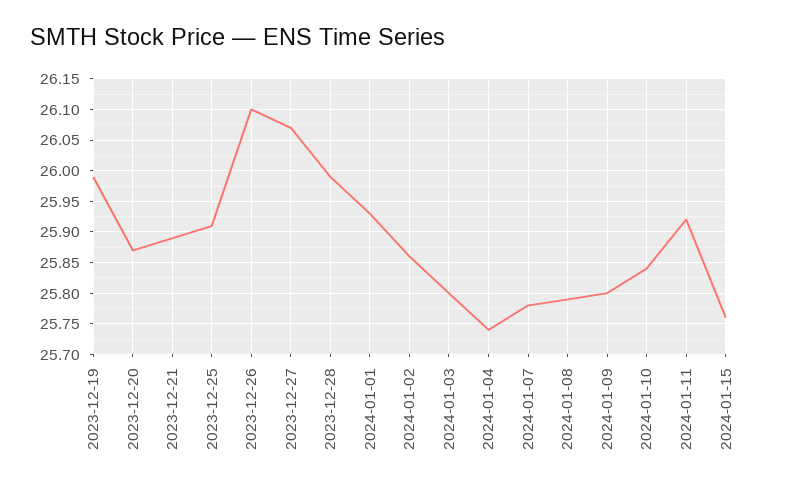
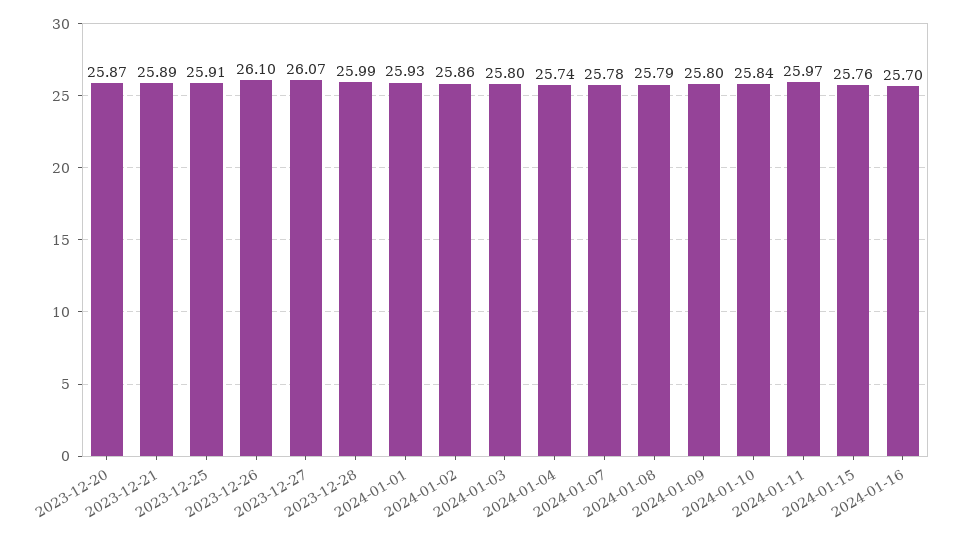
2023-12-19: 25.99 -> none
2024-01-11: 25.92 -> 25.97
2024-01-16: none -> 25.7

